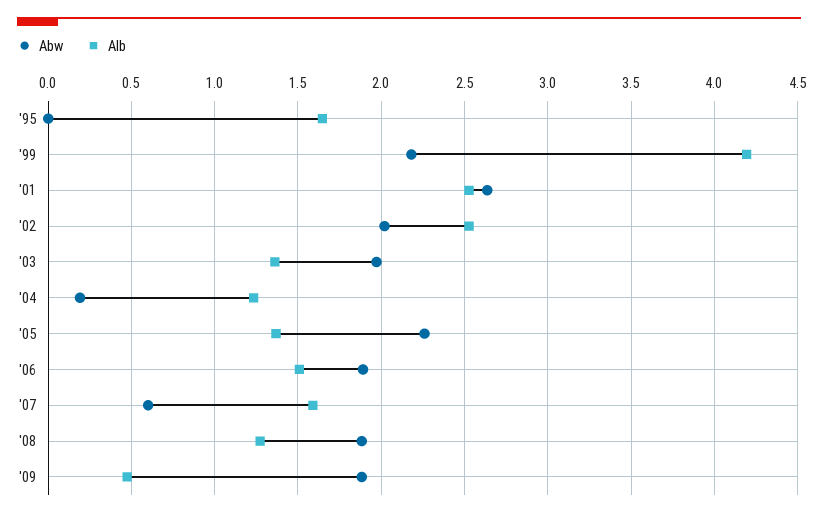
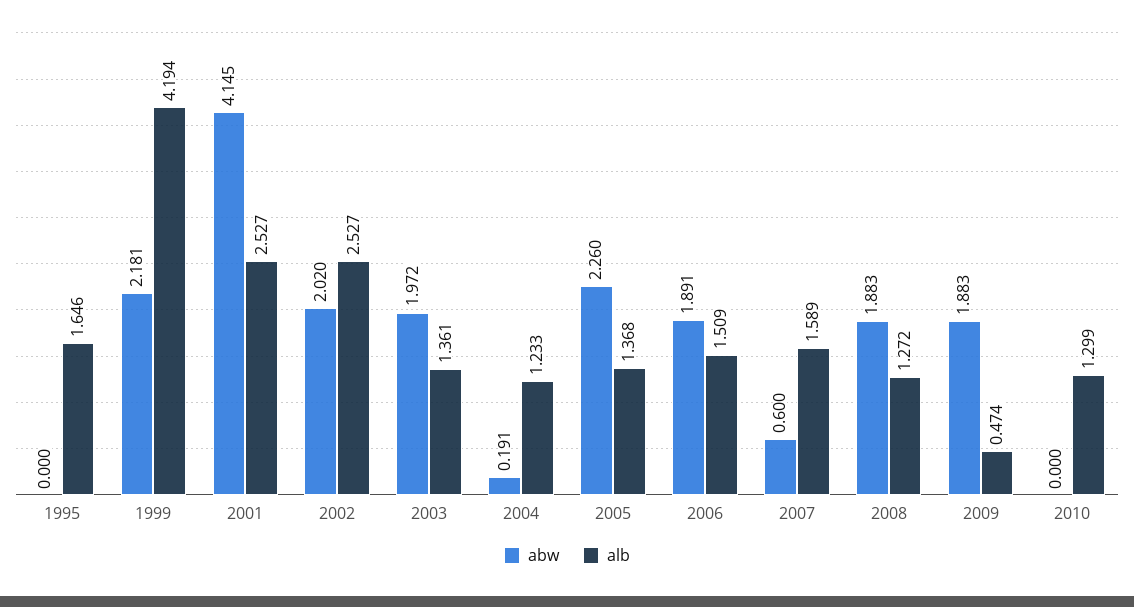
Abw, '01: 2.65 -> 4.145
Abw, 2010: none -> 0
Alb, 2010: none -> 1.299

